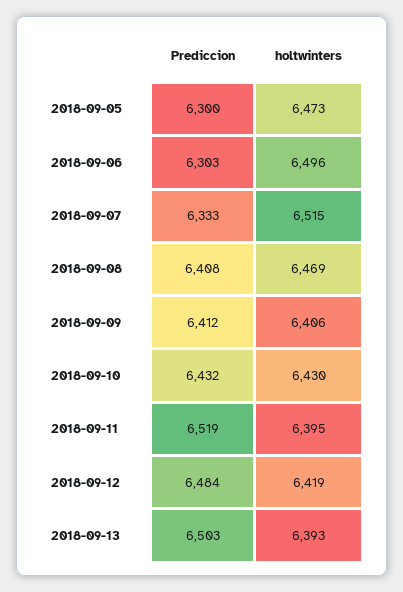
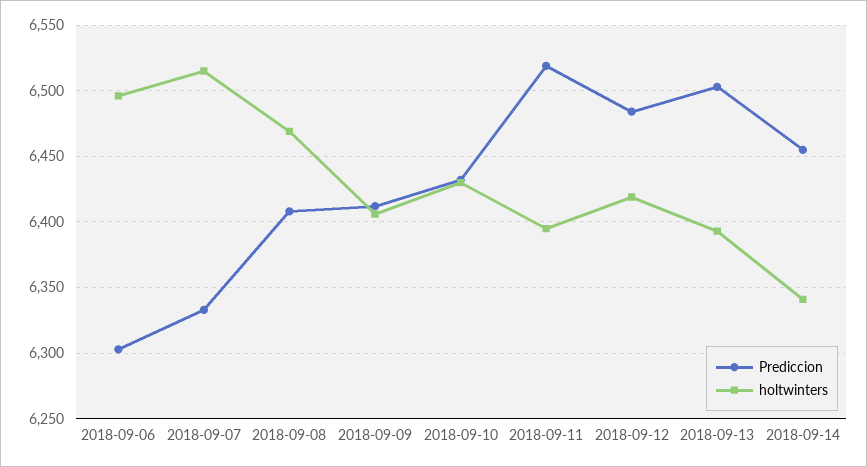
Prediccion, 2018-09-05: 6300 -> none
holtwinters, 2018-09-05: 6473 -> none
Prediccion, 2018-09-14: none -> 6455
holtwinters, 2018-09-14: none -> 6340

